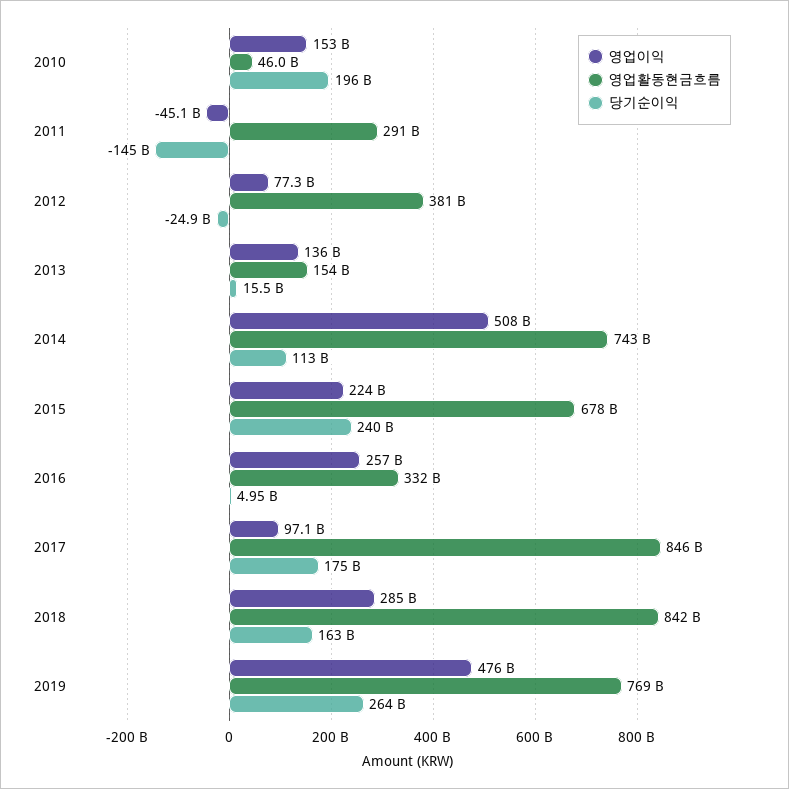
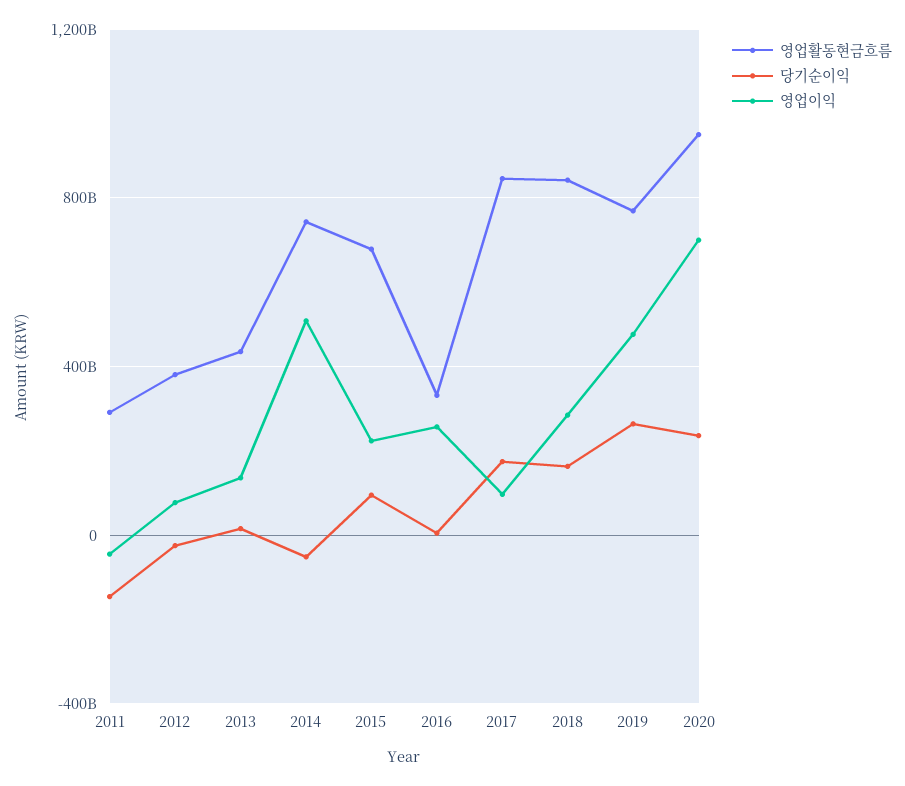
영업이익, 2010: 153000000000 -> none
영업활동현금흐름, 2010: 46000000000 -> none
당기순이익, 2010: 196000000000 -> none
영업활동현금흐름, 2013: 154000000000 -> 450000000000
당기순이익, 2014: 113000000000 -> -50000000000
당기순이익, 2015: 240000000000 -> 100000000000
영업활동현금흐름, 2020: none -> 950000000000
당기순이익, 2020: none -> 250000000000
영업이익, 2020: none -> 700000000000

